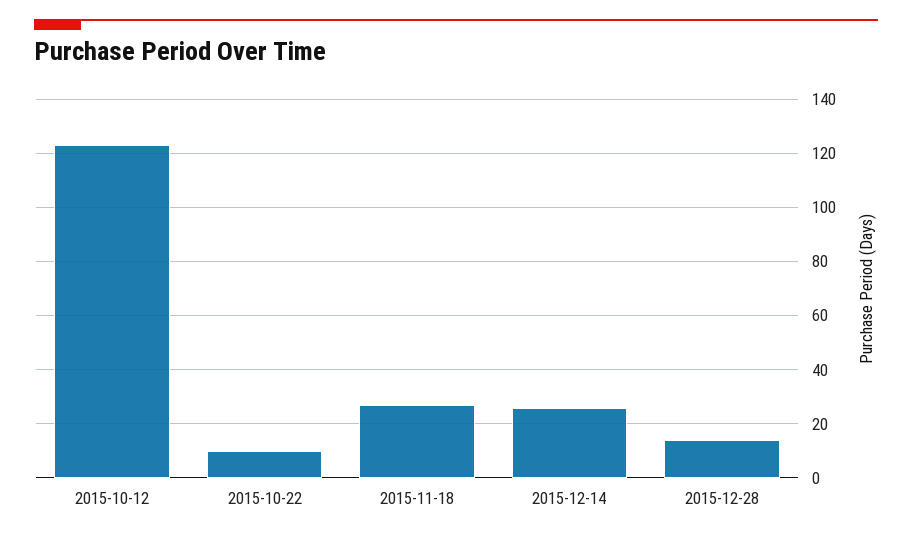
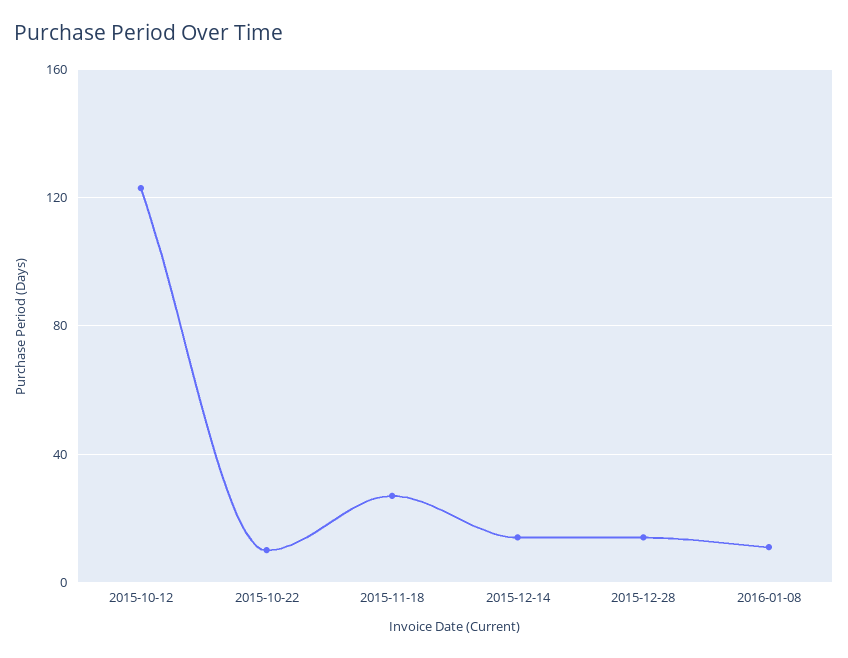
2015-12-14: 25 -> 15
2016-01-08: none -> 10

